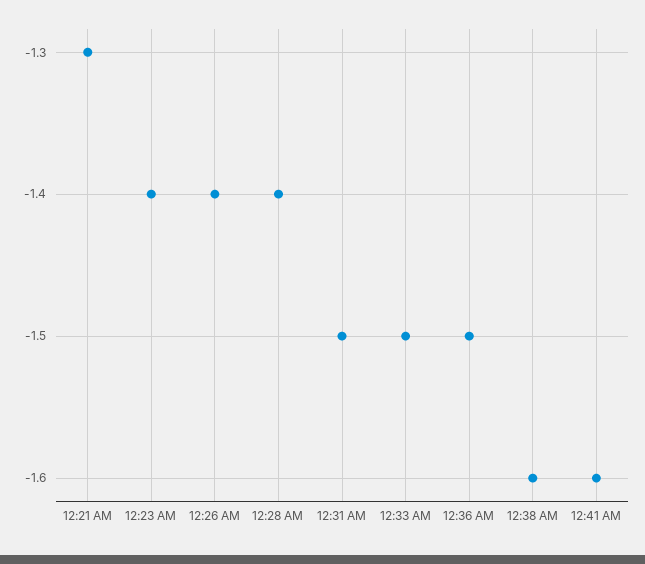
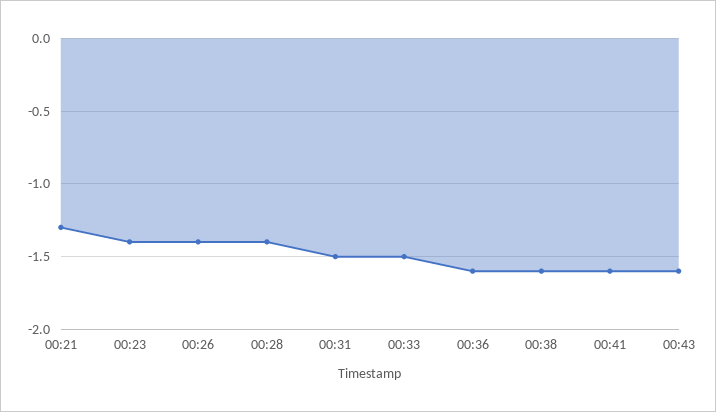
12:36 AM: -1.5 -> -1.6
00:43: none -> -1.6

